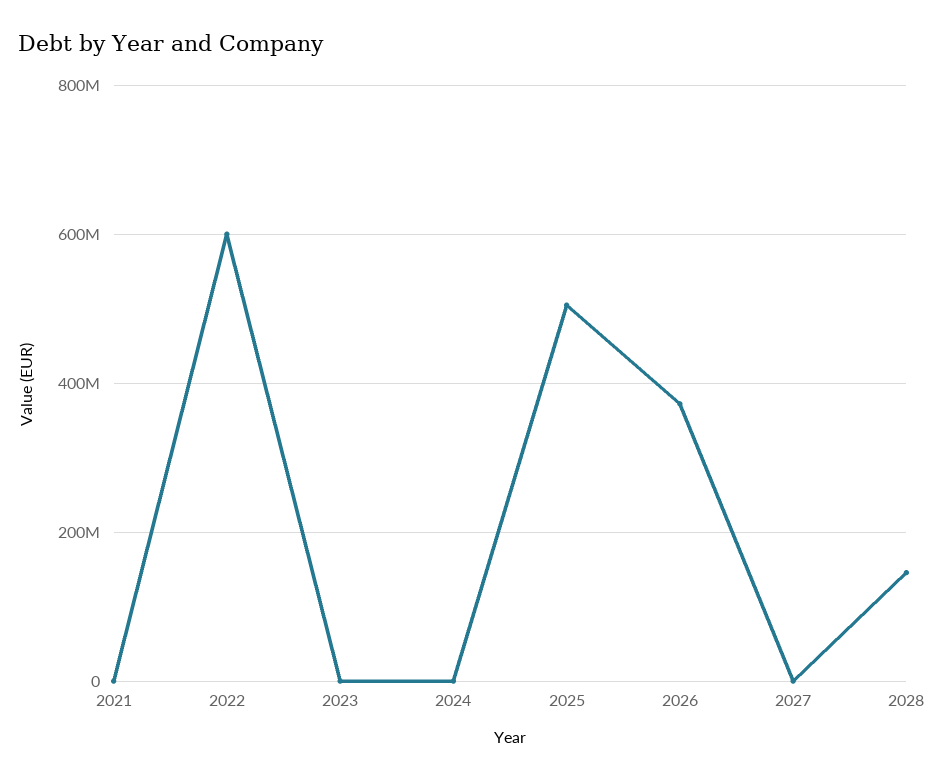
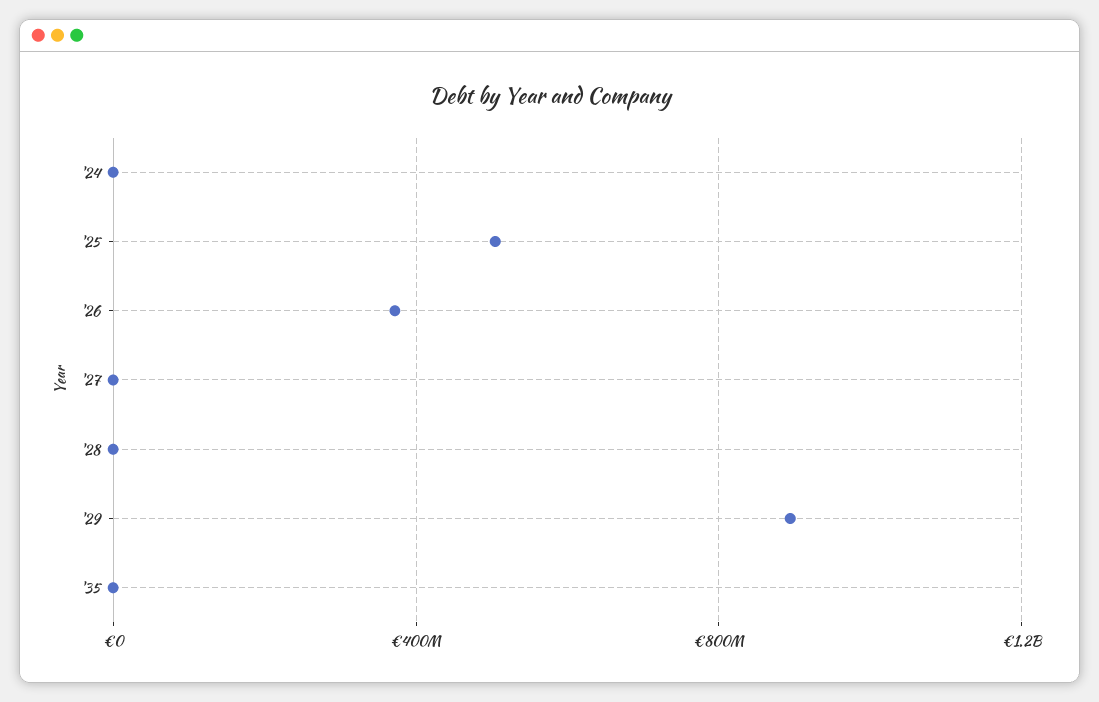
2021: 0 -> none
2022: 600000000 -> none
2023: 0 -> none
2028: 140000000 -> 0
'29: none -> 900000000
'35: none -> 0

